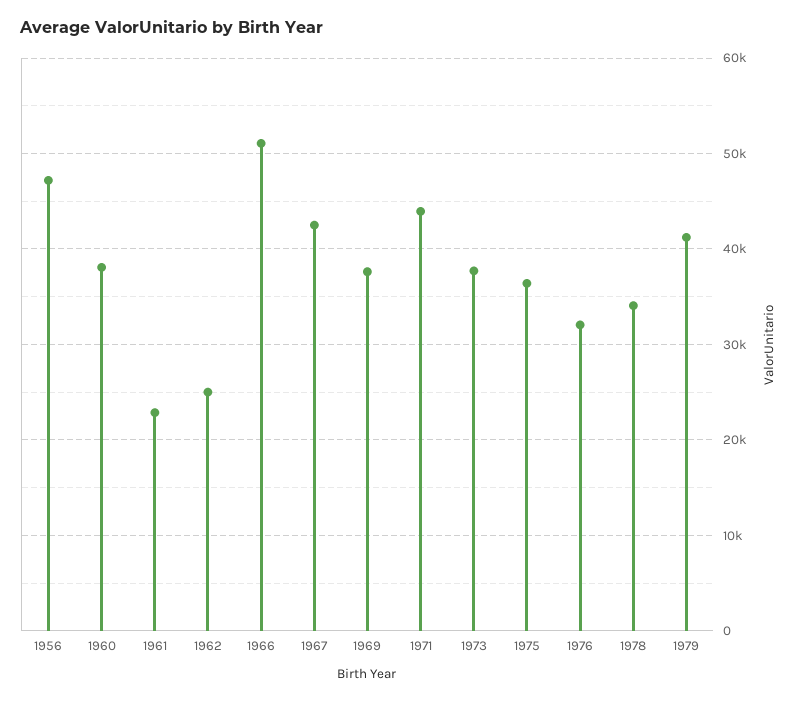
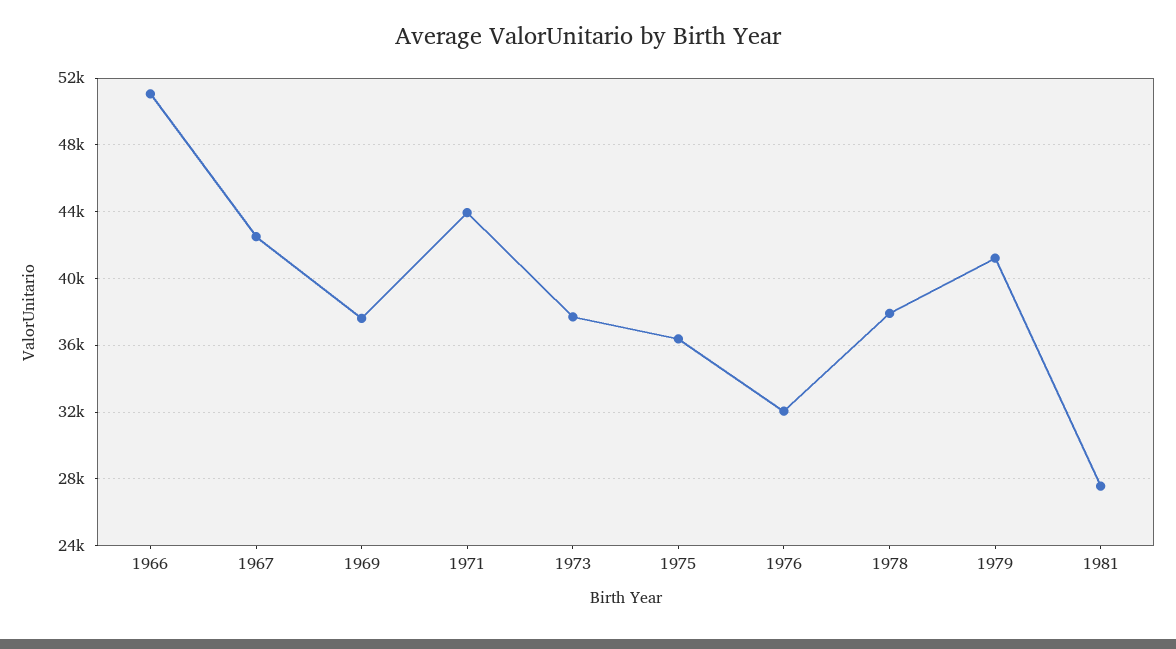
1956: 47000 -> none
1960: 38000 -> none
1961: 23000 -> none
1962: 25000 -> none
1978: 34000 -> 38000
1981: none -> 27500

